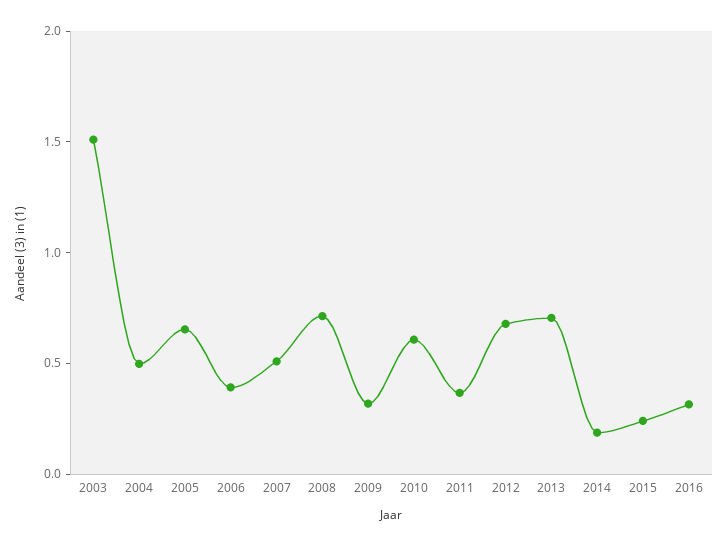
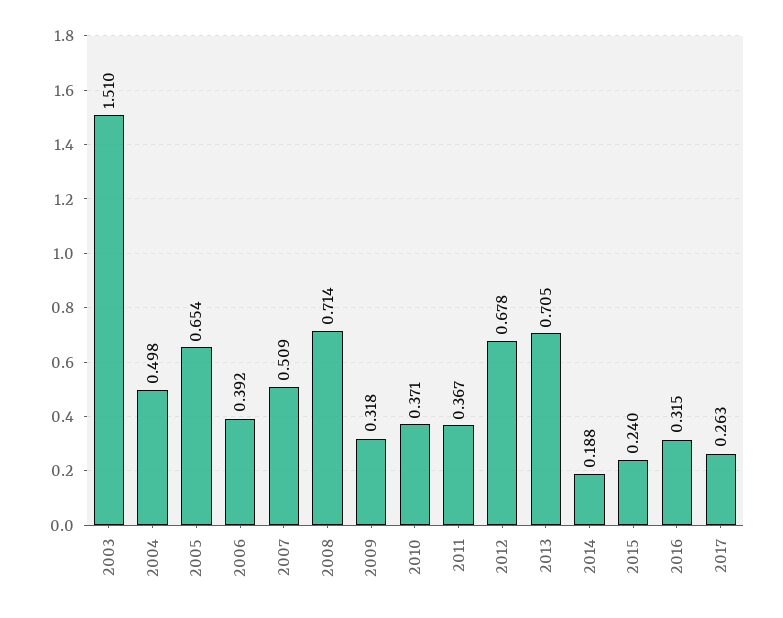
2010: 0.6 -> 0.371
2017: none -> 0.263

